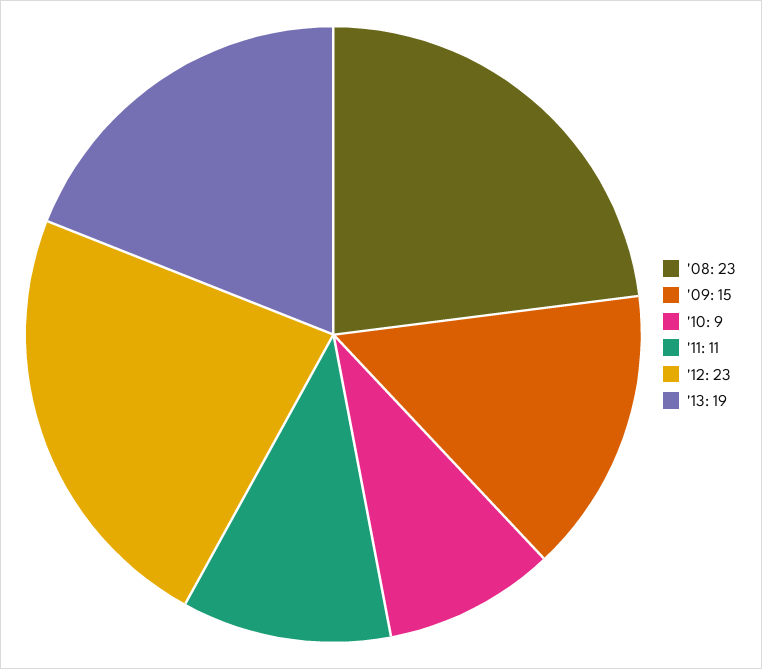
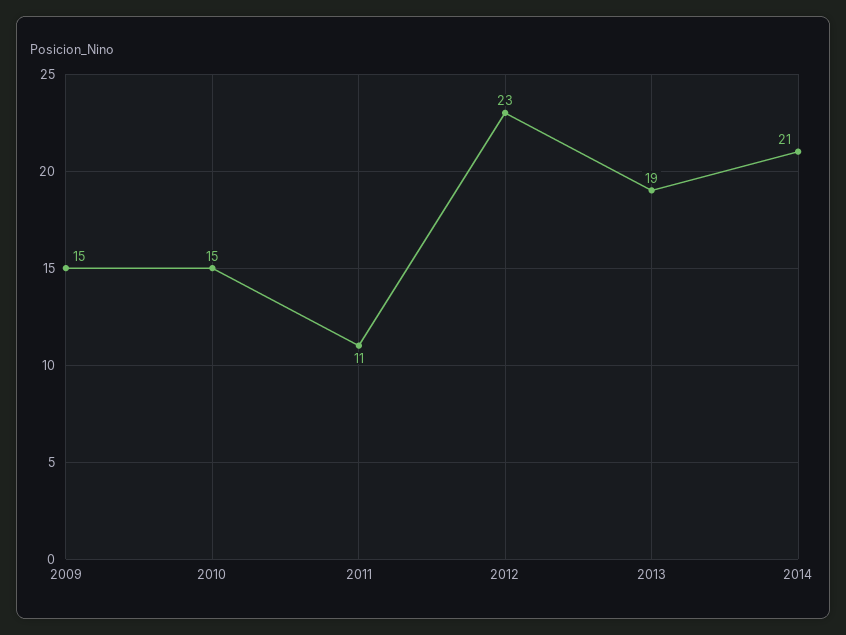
'08: 23 -> none
'10: 9 -> 15
2014: none -> 21

